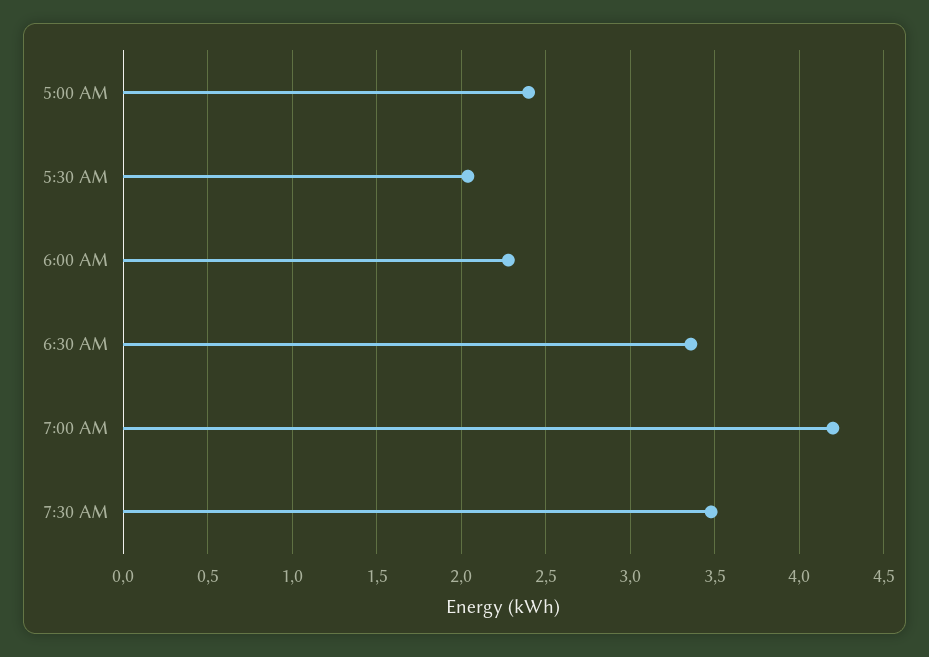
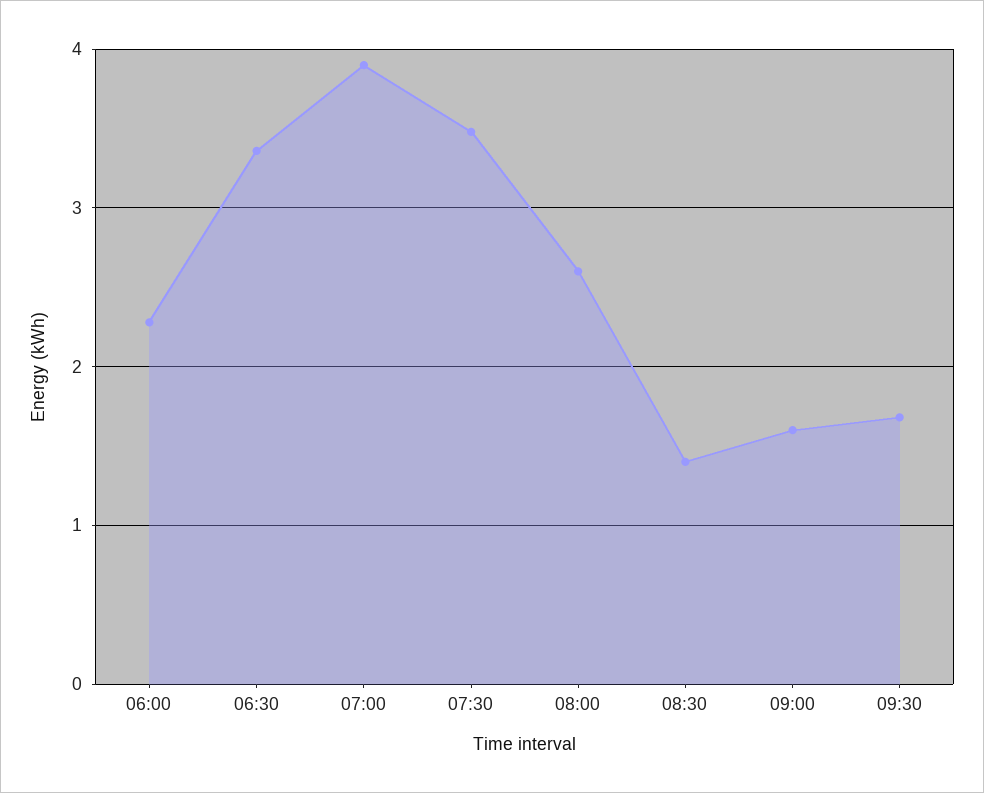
5:00 AM: 2.4 -> none
5:30 AM: 2.05 -> none
7:00 AM: 4.2 -> 3.9
08:00: none -> 2.6
08:30: none -> 1.4
09:00: none -> 1.6
09:30: none -> 1.7

